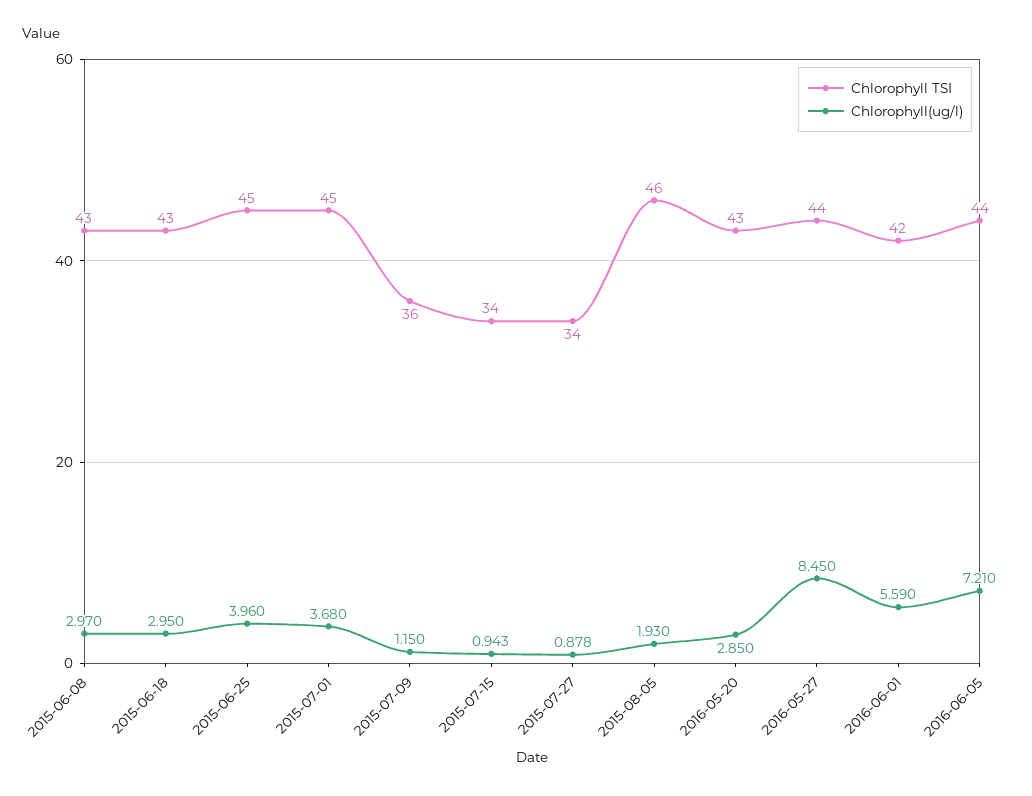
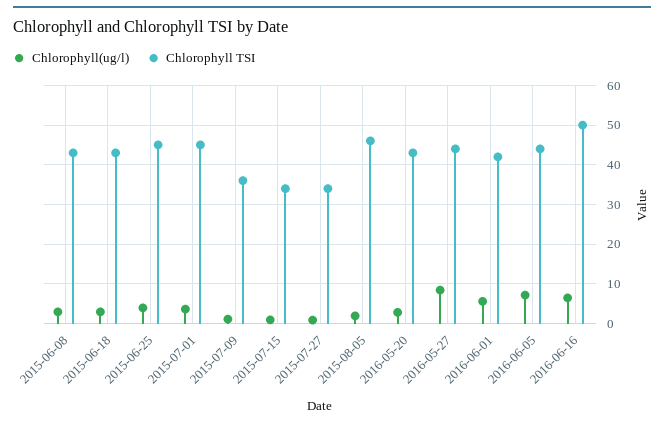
Chlorophyll(ug/l), 2016-06-16: none -> 6
Chlorophyll TSI, 2016-06-16: none -> 50

